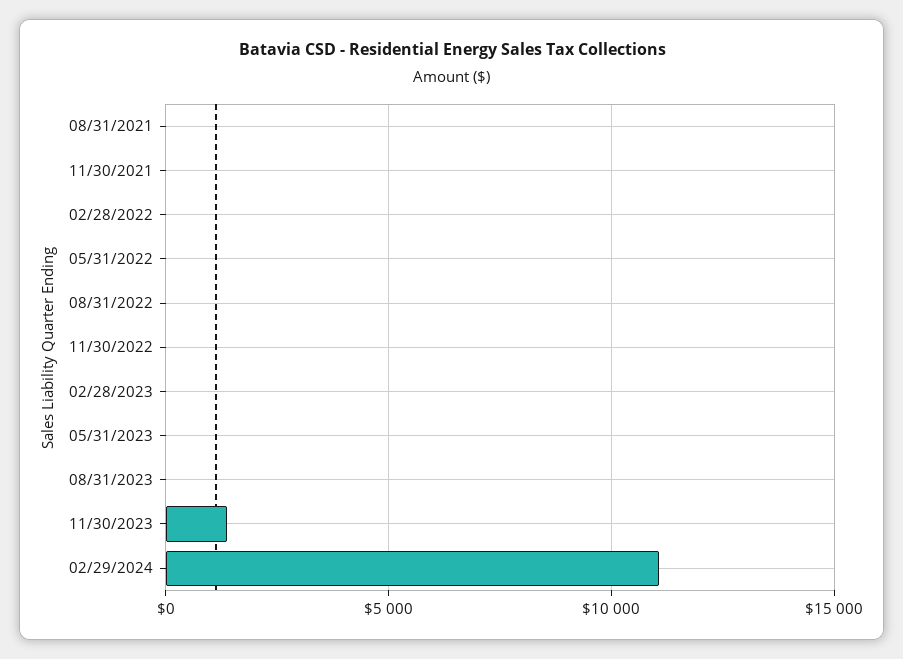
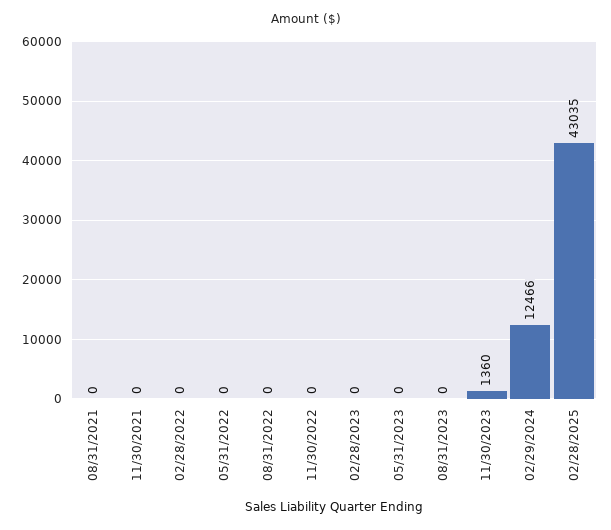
02/29/2024: 11000 -> 12466
02/28/2025: none -> 43035

